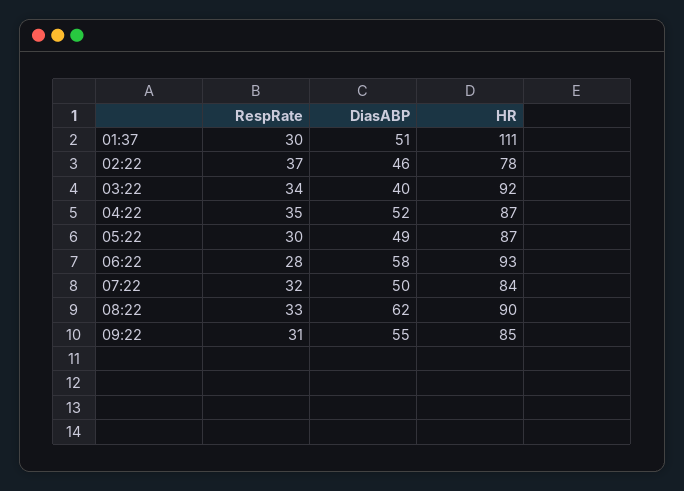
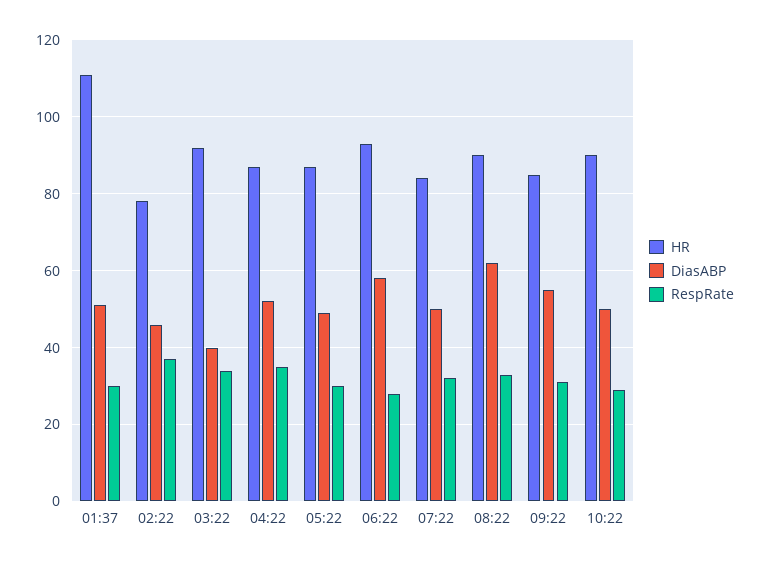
HR, 10:22: none -> 90
DiasABP, 10:22: none -> 50
RespRate, 10:22: none -> 30

